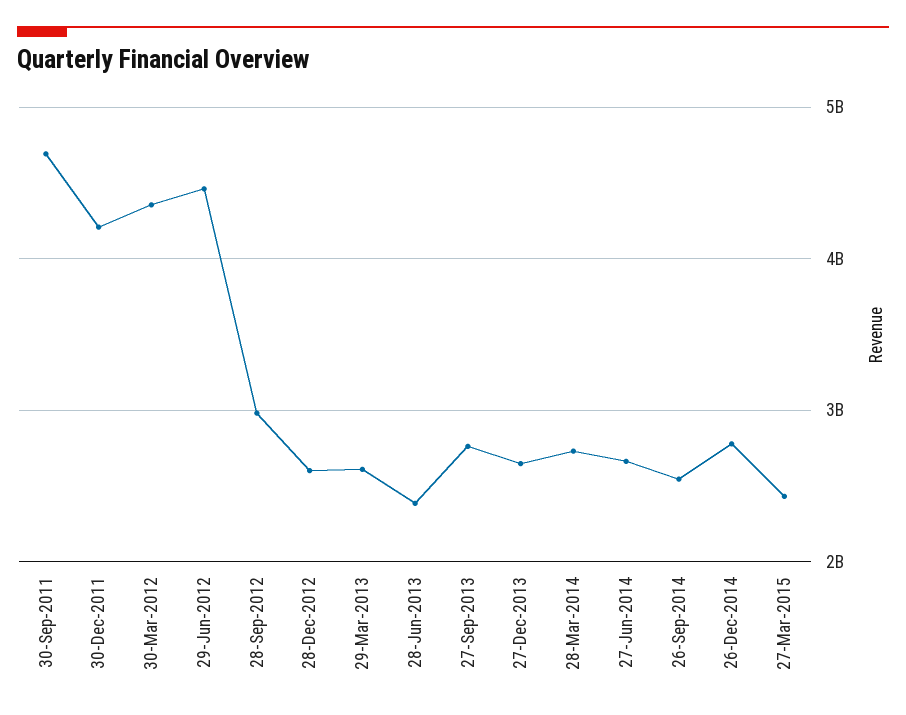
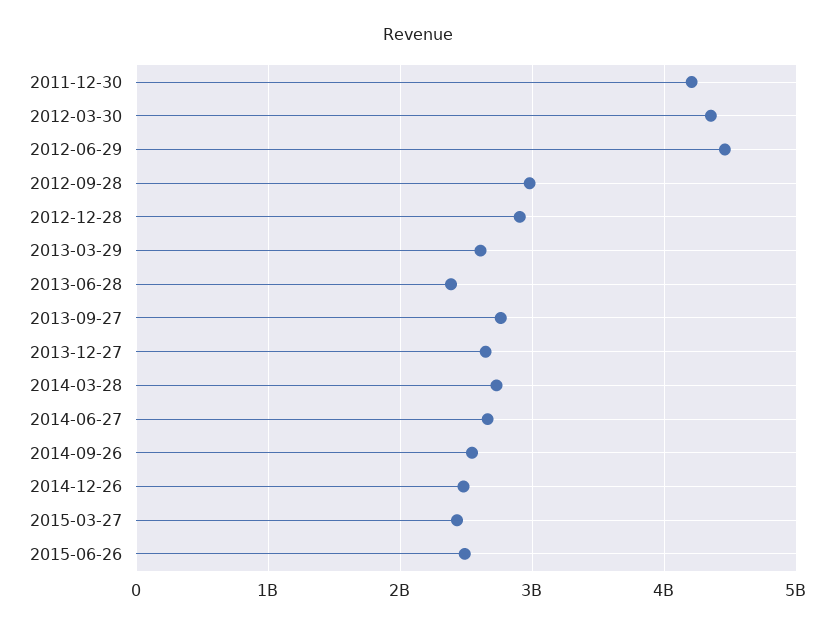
30-Sep-2011: 4700000000 -> none
28-Dec-2012: 2600000000 -> 2900000000
26-Dec-2014: 2800000000 -> 2500000000
2015-06-26: none -> 2500000000

